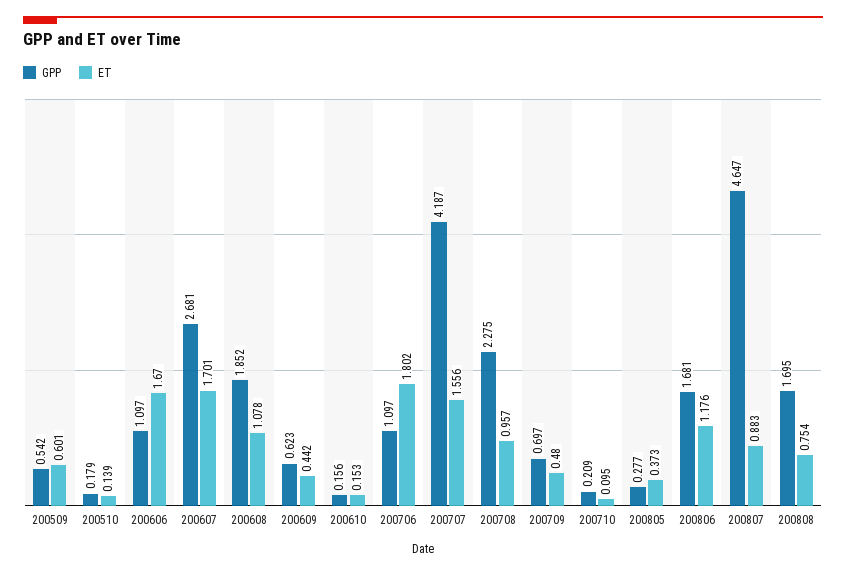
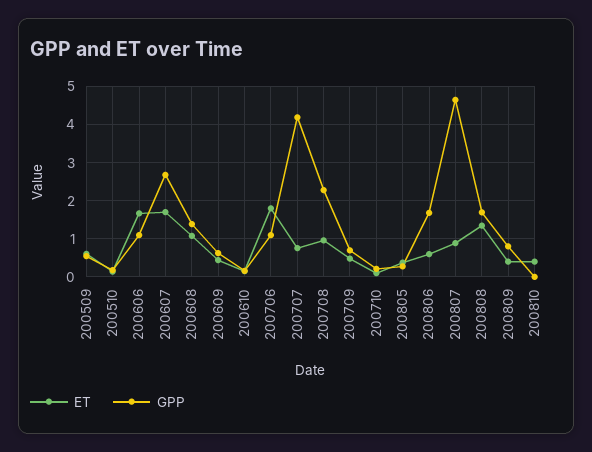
GPP, 200608: 1.852 -> 1.4
ET, 200707: 1.556 -> 0.8
ET, 200806: 1.176 -> 0.6
ET, 200808: 0.754 -> 1.4
ET, 200809: none -> 0.4
GPP, 200809: none -> 0.8
ET, 200810: none -> 0.4
GPP, 200810: none -> 0

